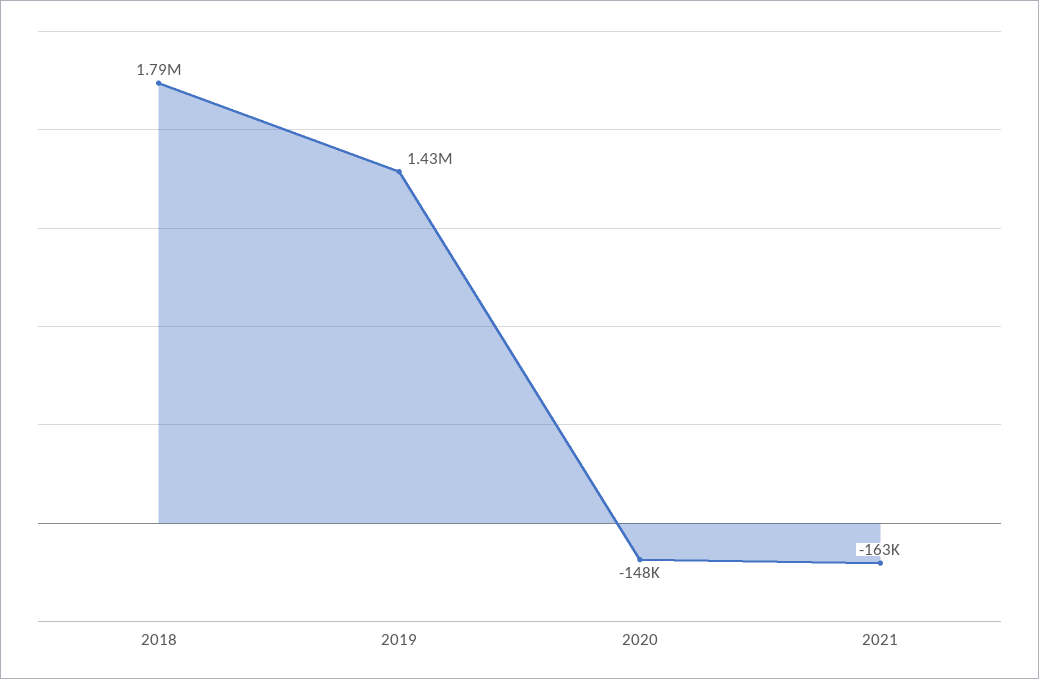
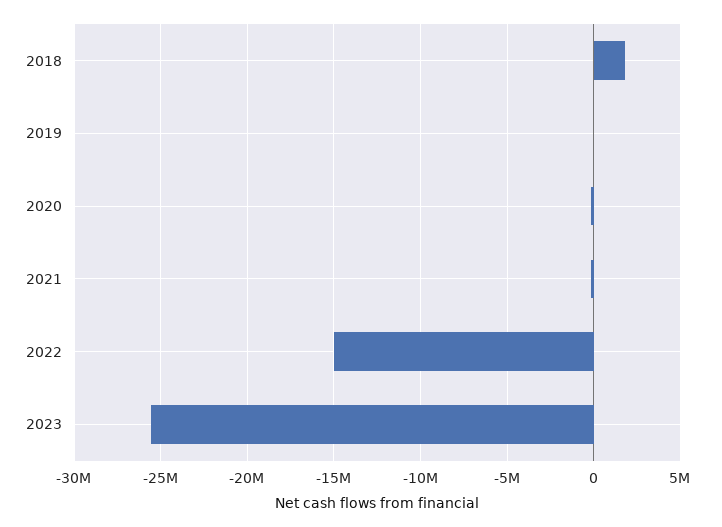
2019: 1430000 -> 0
2022: none -> -15000000
2023: none -> -25500000

